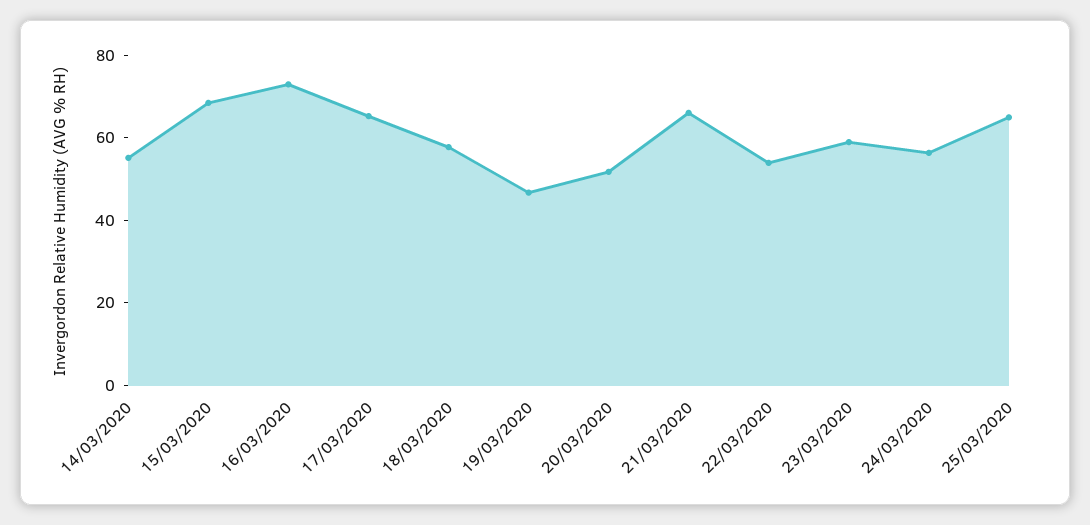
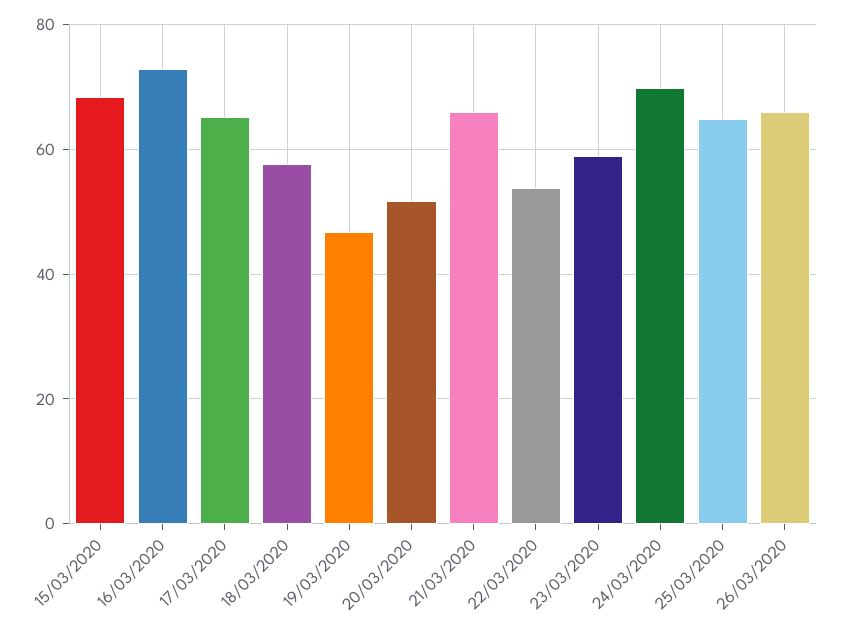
14/03/2020: 55 -> none
24/03/2020: 55 -> 70
26/03/2020: none -> 66

